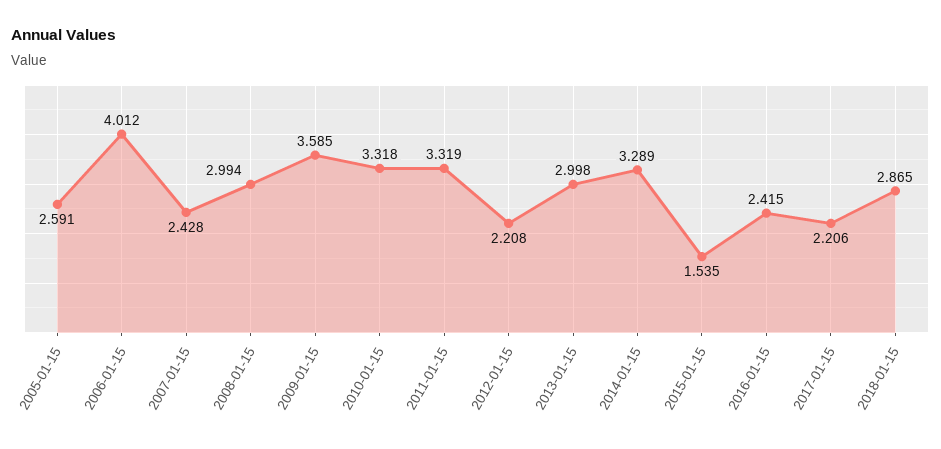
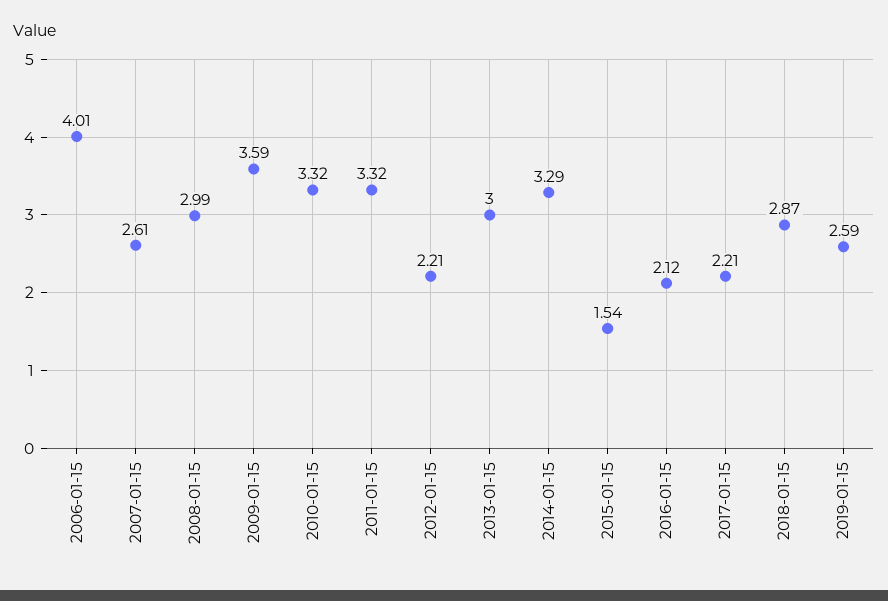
2005-01-15: 2.591 -> none
2007-01-15: 2.428 -> 2.61
2016-01-15: 2.415 -> 2.12
2019-01-15: none -> 2.59

